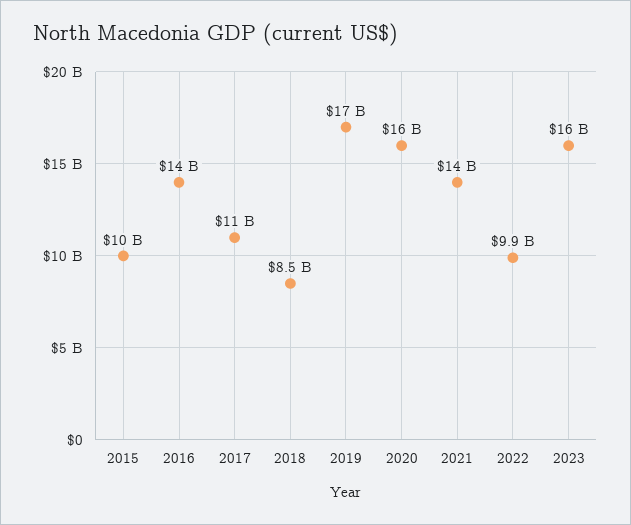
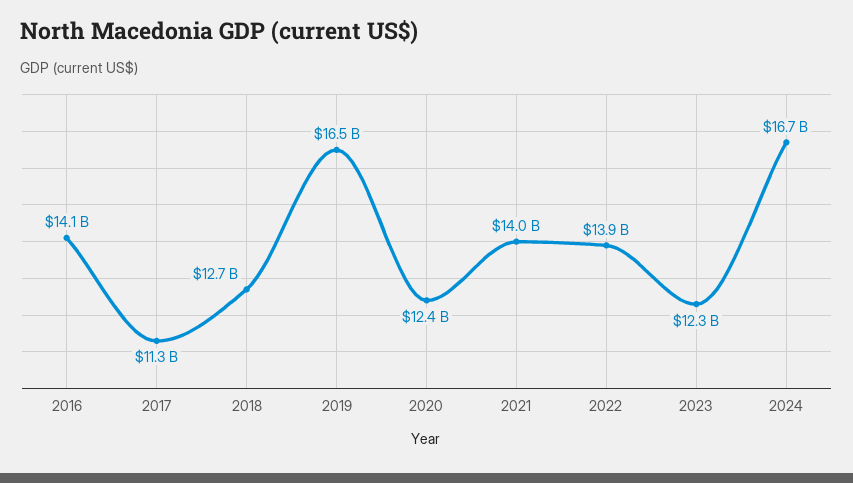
2015: 10000000000 -> none
2018: 8500000000 -> 12700000000
2020: 16000000000 -> 12400000000
2022: 9900000000 -> 13900000000
2023: 16000000000 -> 12300000000
2024: none -> 16700000000

